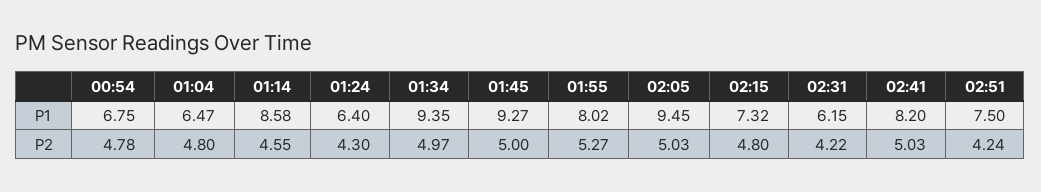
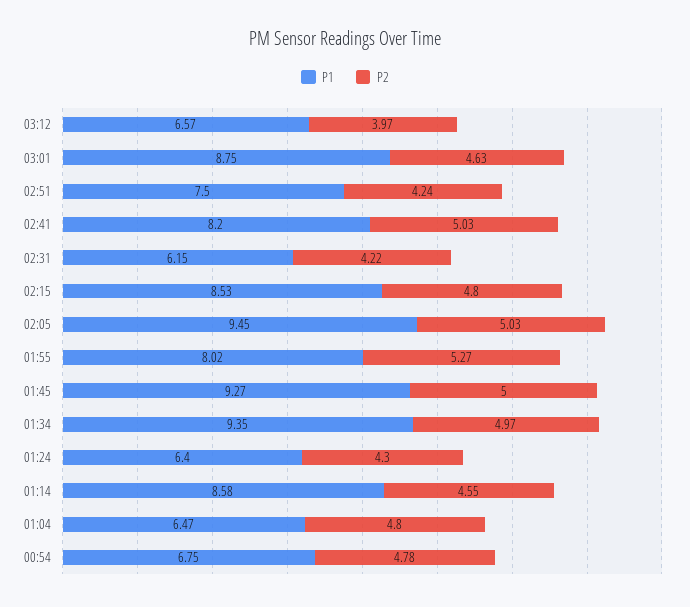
P1, 02:15: 7.32 -> 8.53
P1, 03:12: none -> 6.57
P2, 03:12: none -> 3.97
P1, 03:01: none -> 8.75
P2, 03:01: none -> 4.63

